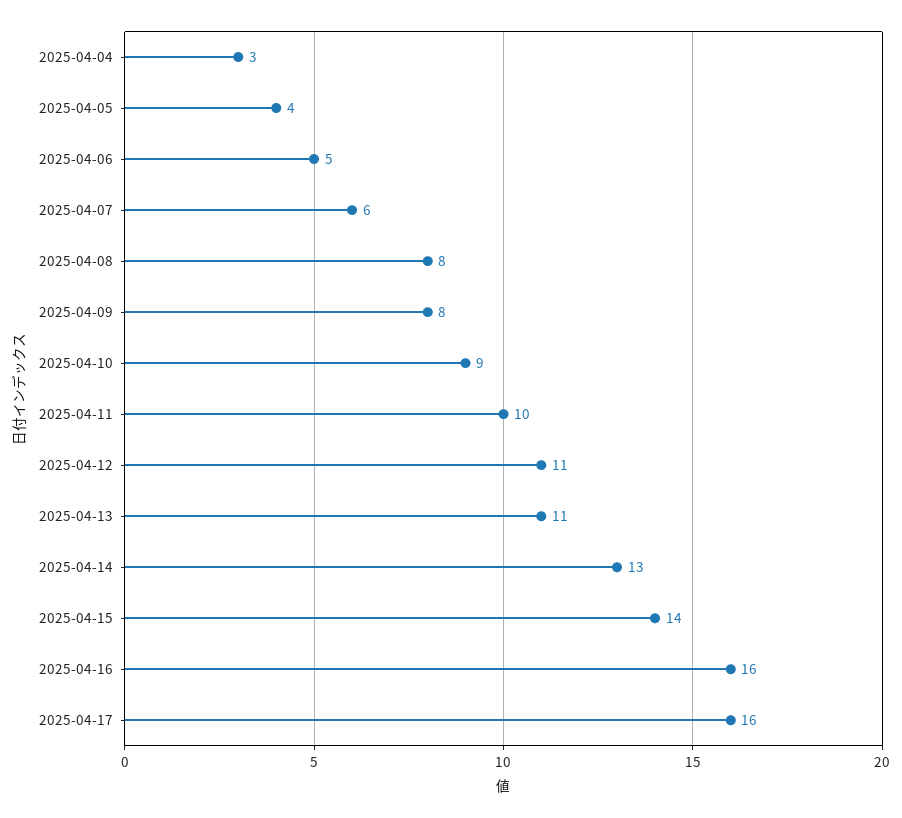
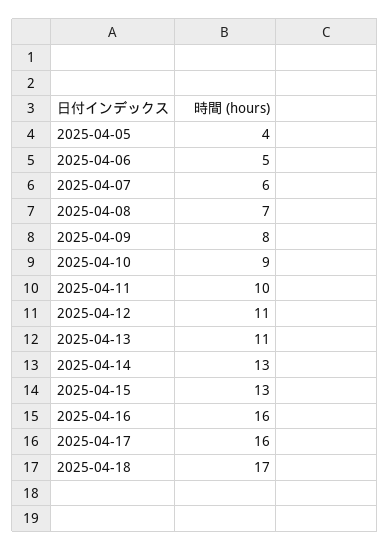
2025-04-04: 3 -> none
2025-04-08: 8 -> 7
2025-04-15: 14 -> 13
2025-04-18: none -> 17

